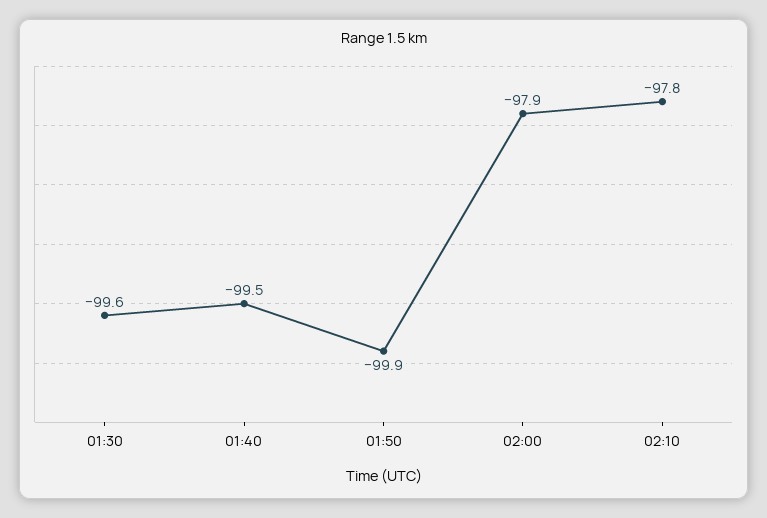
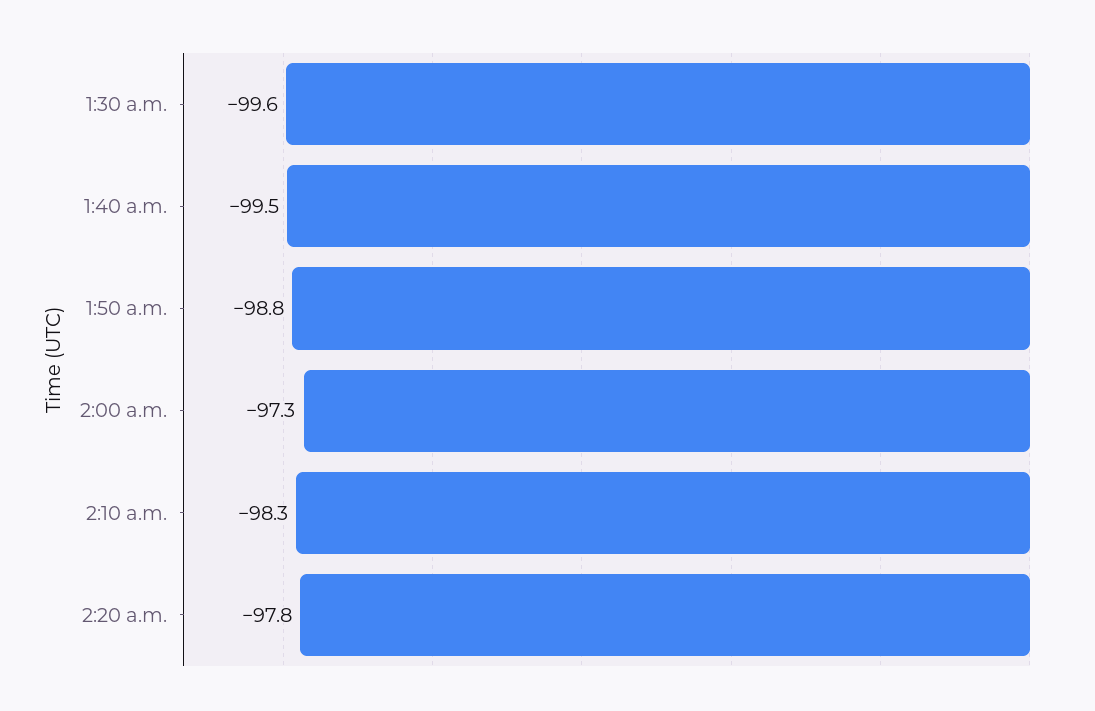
01:50: -99.9 -> -98.8
02:00: -97.9 -> -97.3
02:10: -97.8 -> -98.3
2:20 a.m.: none -> -97.8

